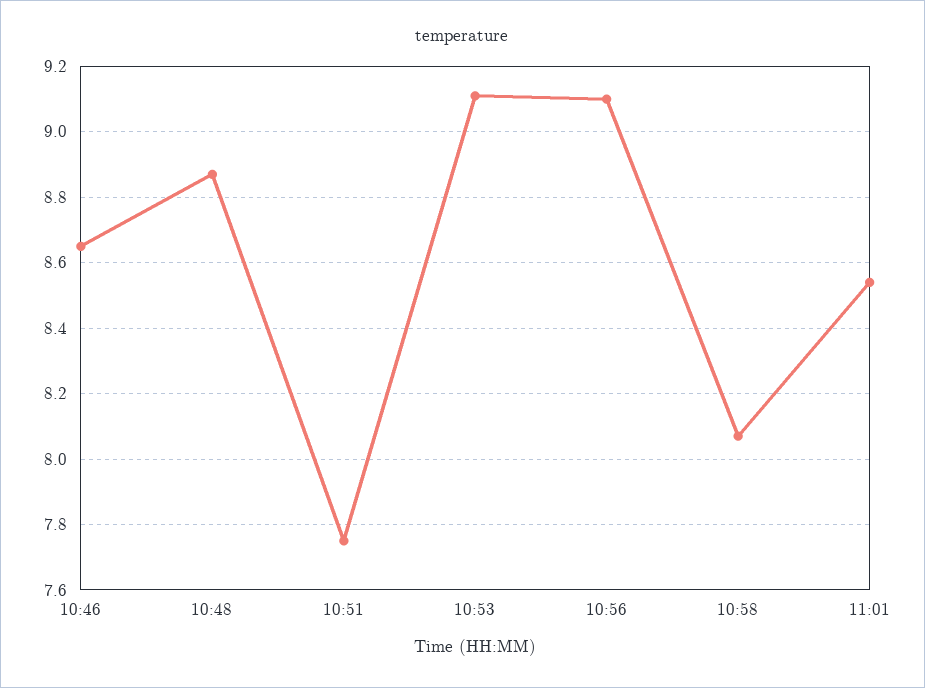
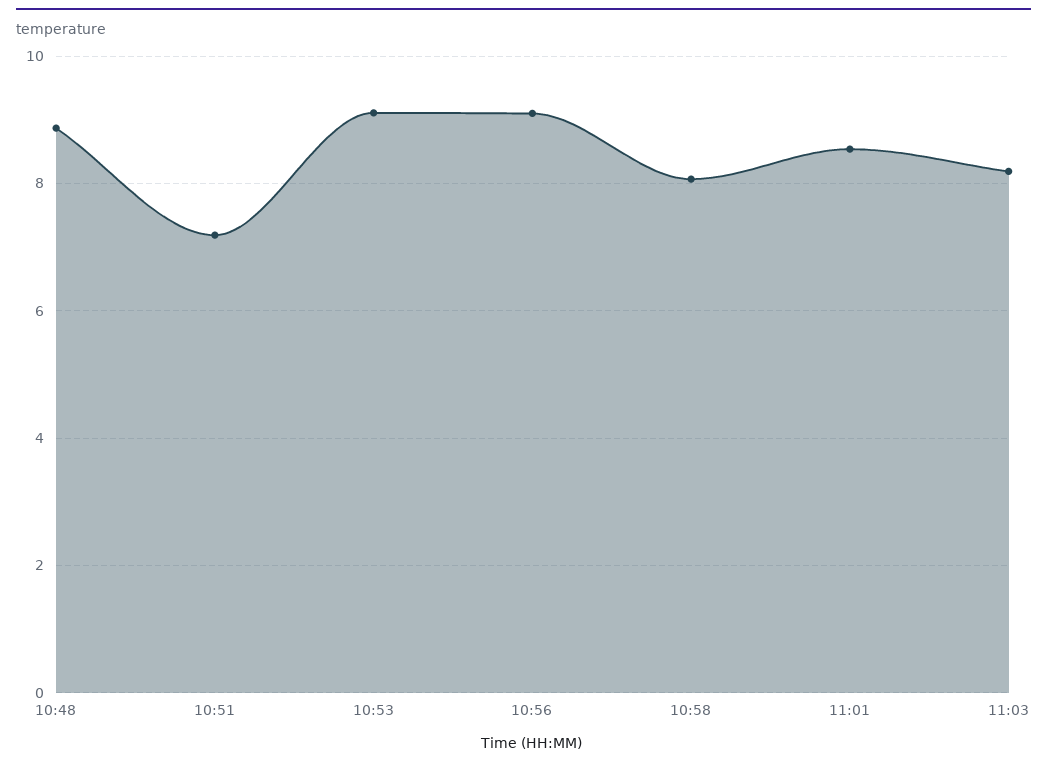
10:46: 8.65 -> none
10:51: 7.75 -> 7.2
11:03: none -> 8.2

